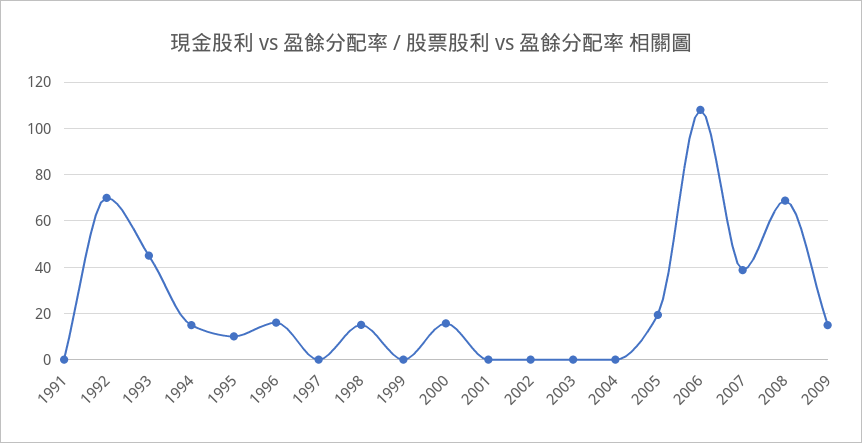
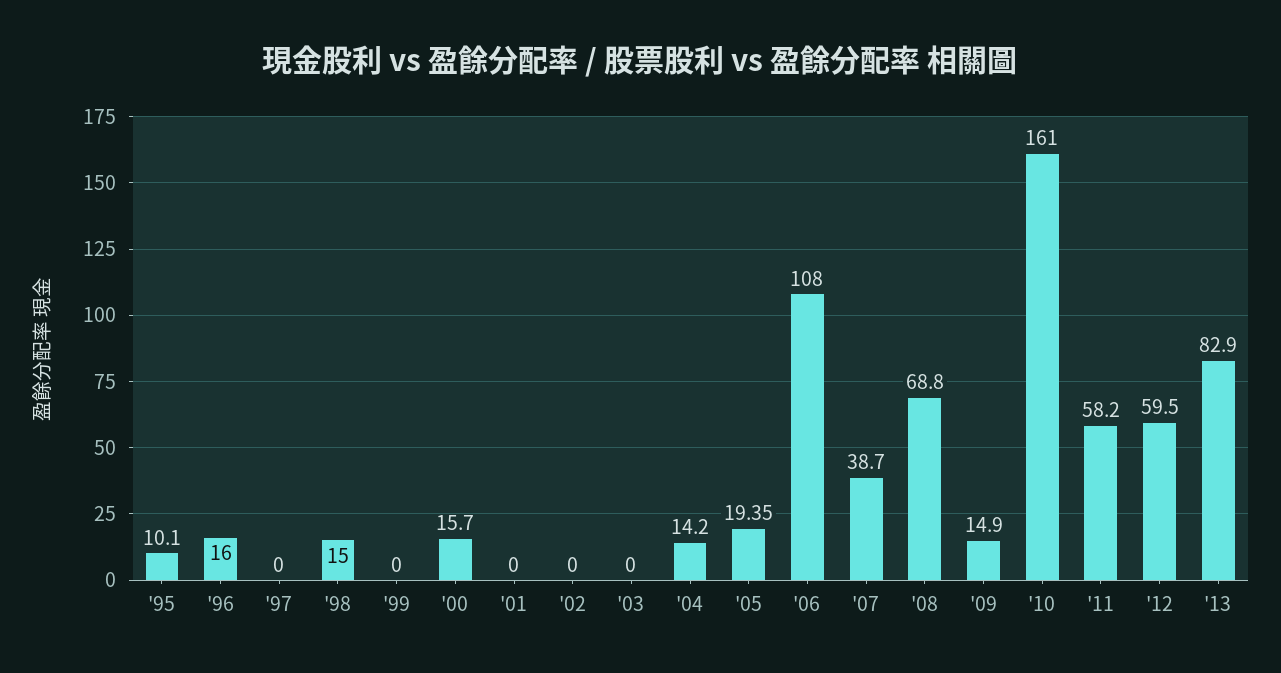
1991: 0 -> none
1992: 70 -> none
1993: 45 -> none
1994: 15 -> none
2004: 0 -> 14.2
'10: none -> 161
'11: none -> 58.2
'12: none -> 59.5
'13: none -> 82.9

